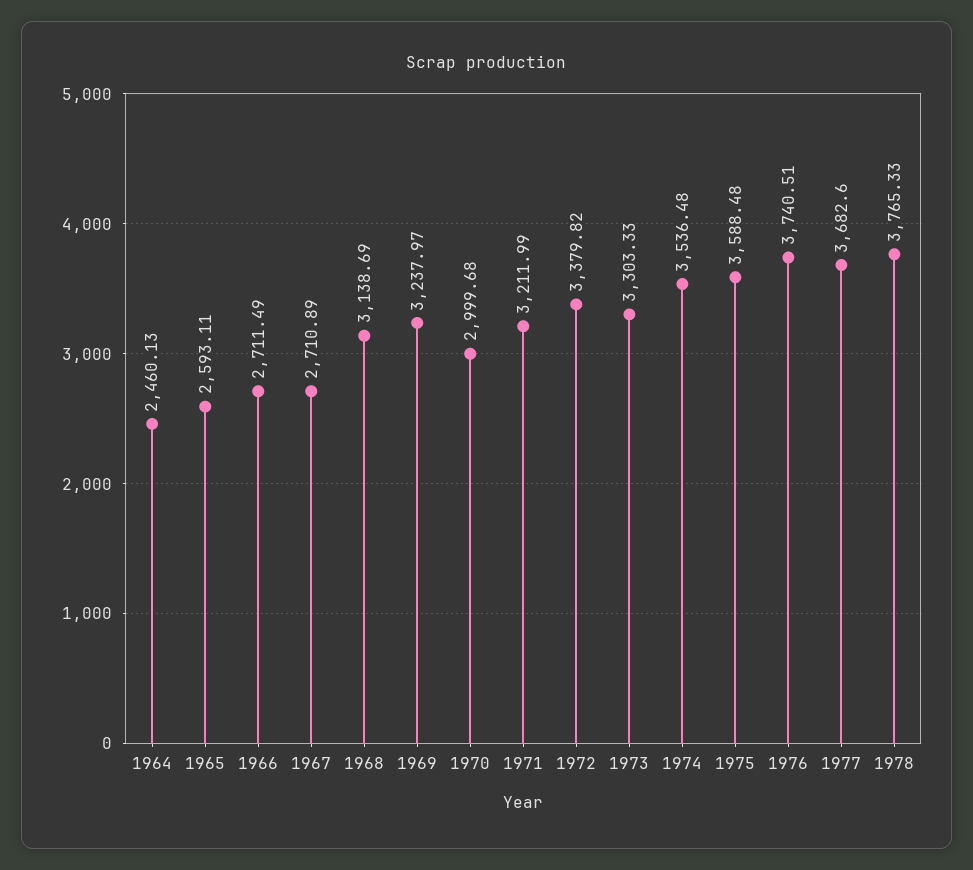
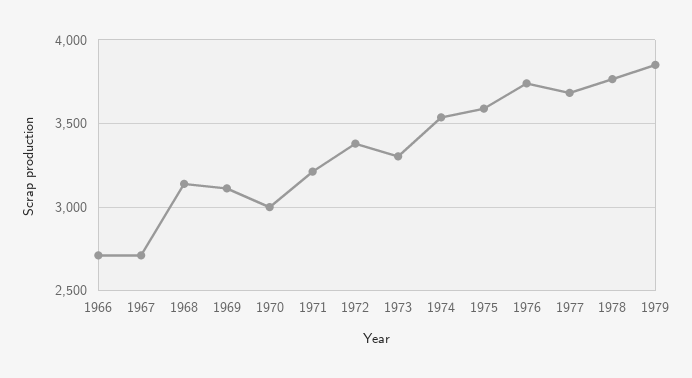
1964: 2460.13 -> none
1965: 2593.11 -> none
1969: 3237.97 -> 3100
1979: none -> 3850

